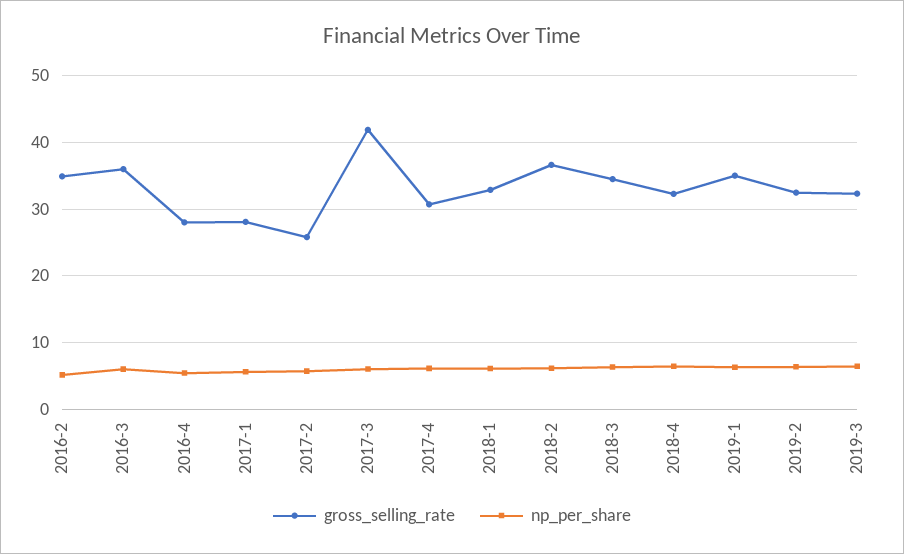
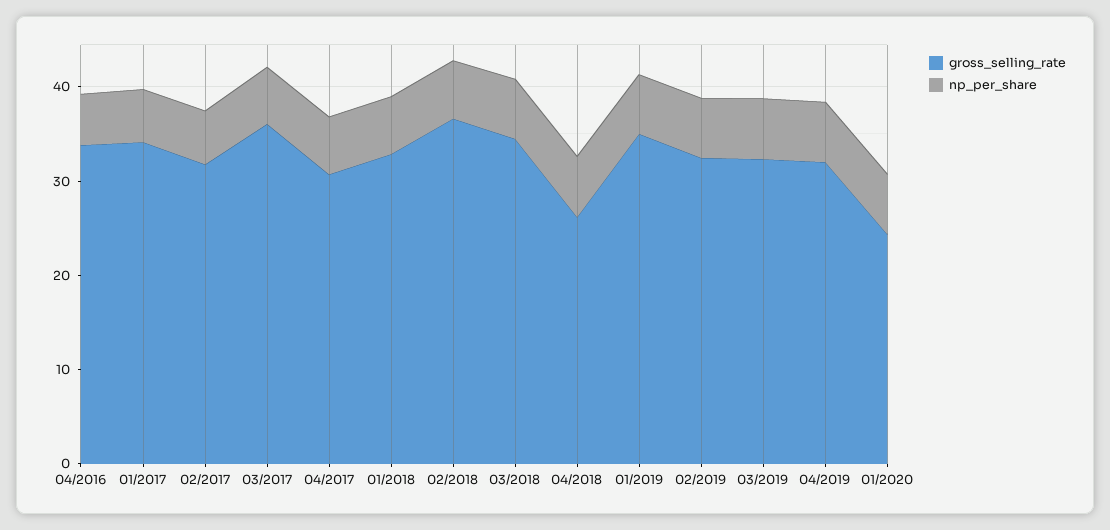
gross_selling_rate, 2016-2: 35 -> none
np_per_share, 2016-2: 5 -> none
gross_selling_rate, 2016-3: 36 -> none
np_per_share, 2016-3: 6 -> none
gross_selling_rate, 2016-4: 28 -> 34
gross_selling_rate, 2017-1: 28 -> 34
gross_selling_rate, 2017-2: 26 -> 32
gross_selling_rate, 2017-3: 42 -> 36
gross_selling_rate, 2018-4: 32 -> 26
gross_selling_rate, 04/2019: none -> 32
np_per_share, 04/2019: none -> 6
gross_selling_rate, 01/2020: none -> 24
np_per_share, 01/2020: none -> 6

